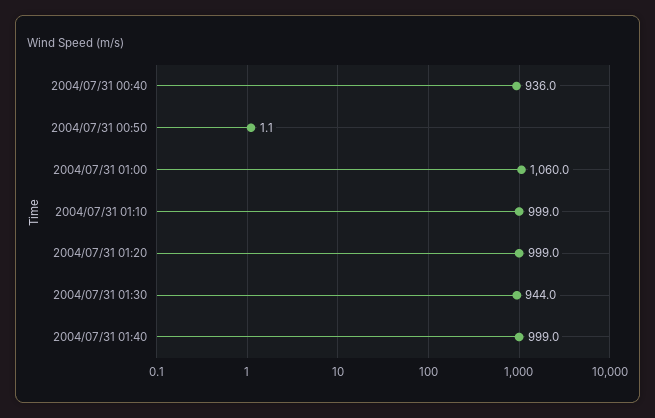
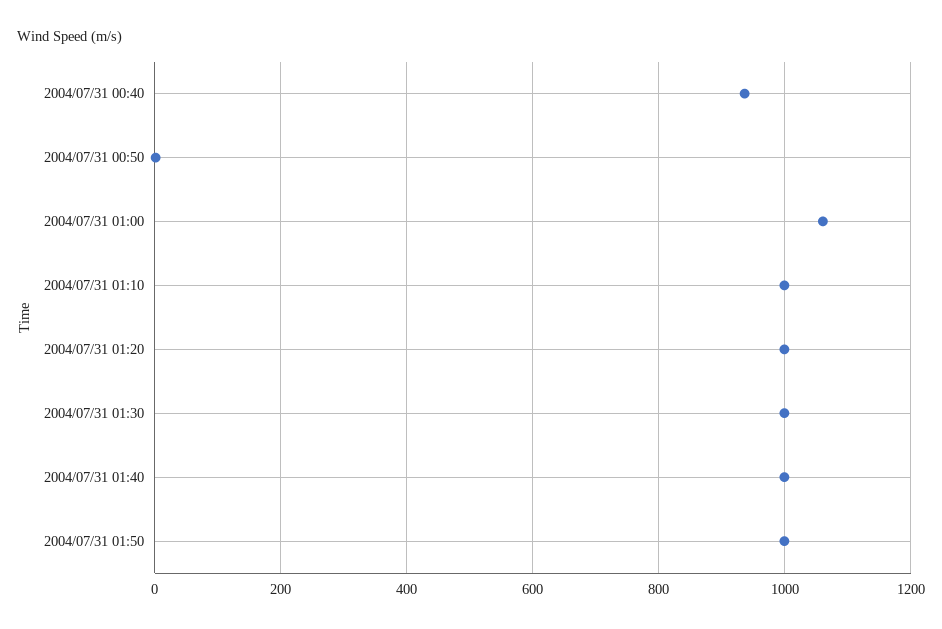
2004/07/31 01:30: 944 -> 1000
2004/07/31 01:50: none -> 1000

